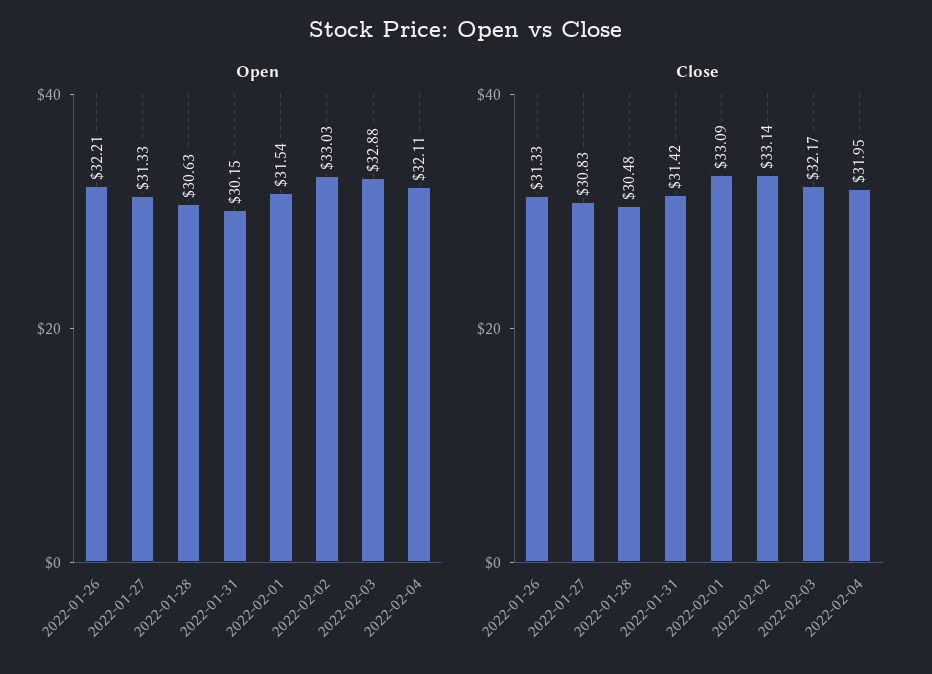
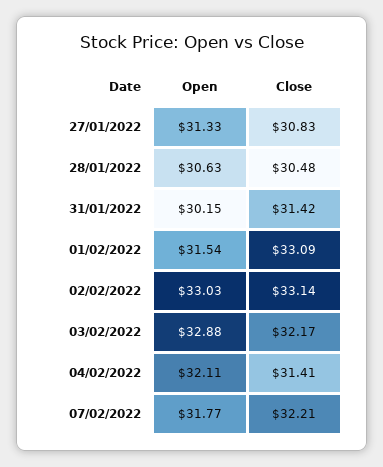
Open, 2022-01-26: 32.21 -> none
Close, 2022-01-26: 31.33 -> none
Close, 2022-02-04: 31.95 -> 31.41
Open, 07/02/2022: none -> 31.77
Close, 07/02/2022: none -> 32.21

